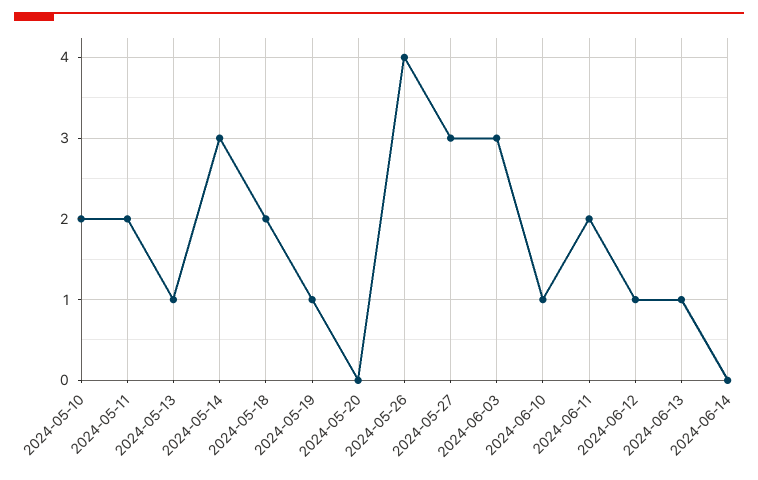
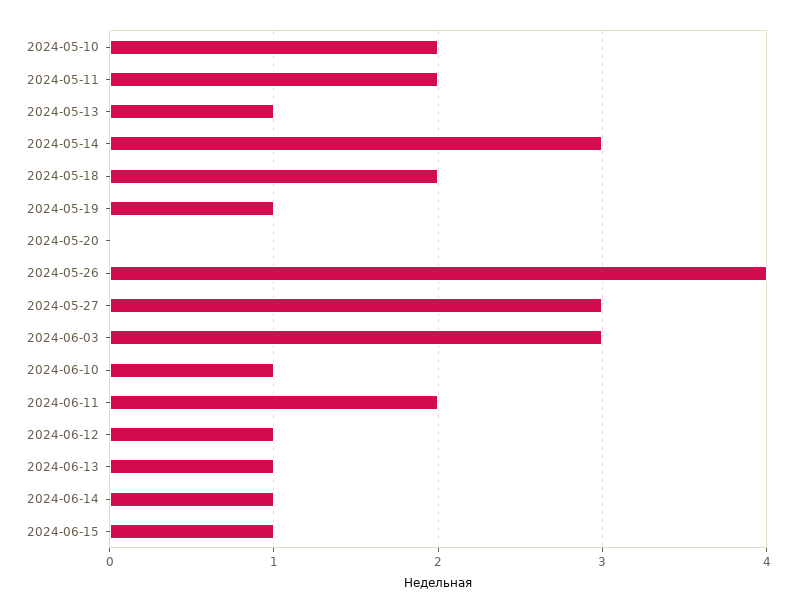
2024-06-14: 0 -> 1
2024-06-15: none -> 1

